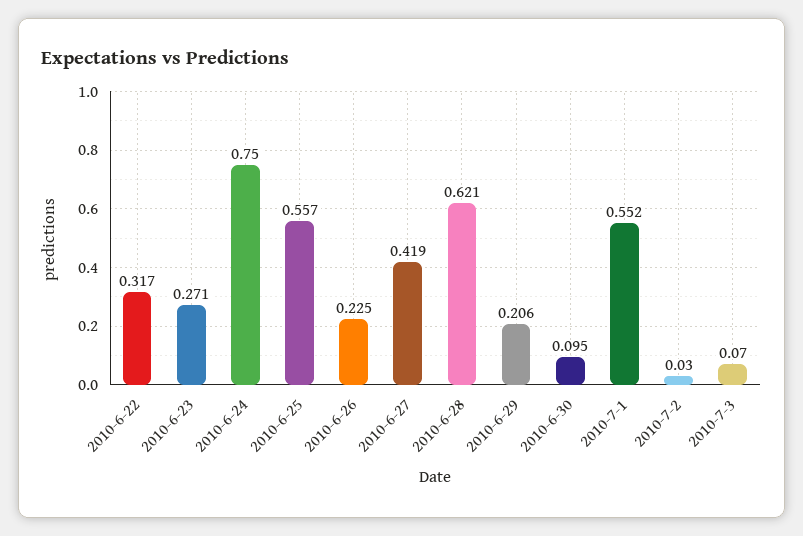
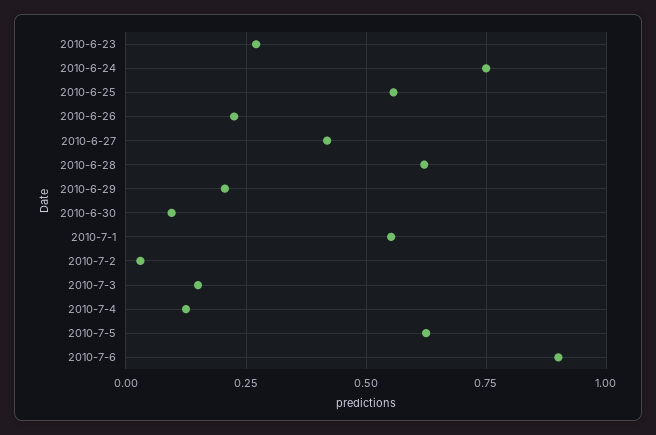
2010-6-22: 0.317 -> none
2010-7-3: 0.07 -> 0.15
2010-7-4: none -> 0.125
2010-7-5: none -> 0.625
2010-7-6: none -> 0.9

